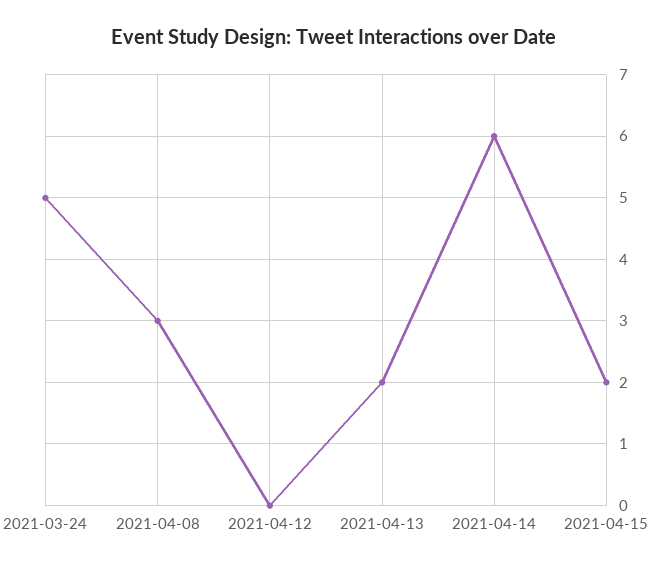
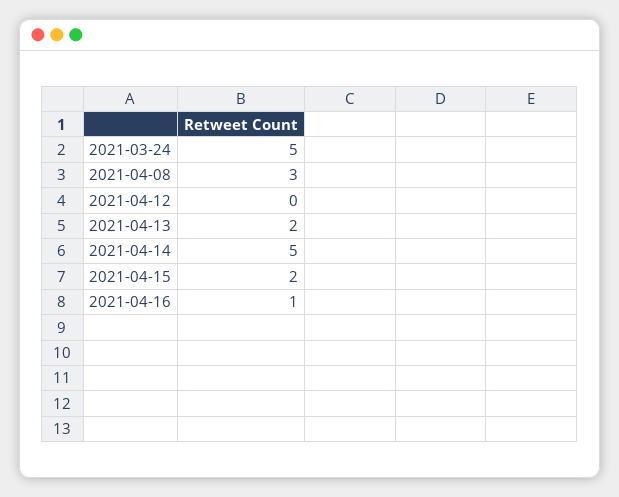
2021-04-14: 6 -> 5
2021-04-16: none -> 1

